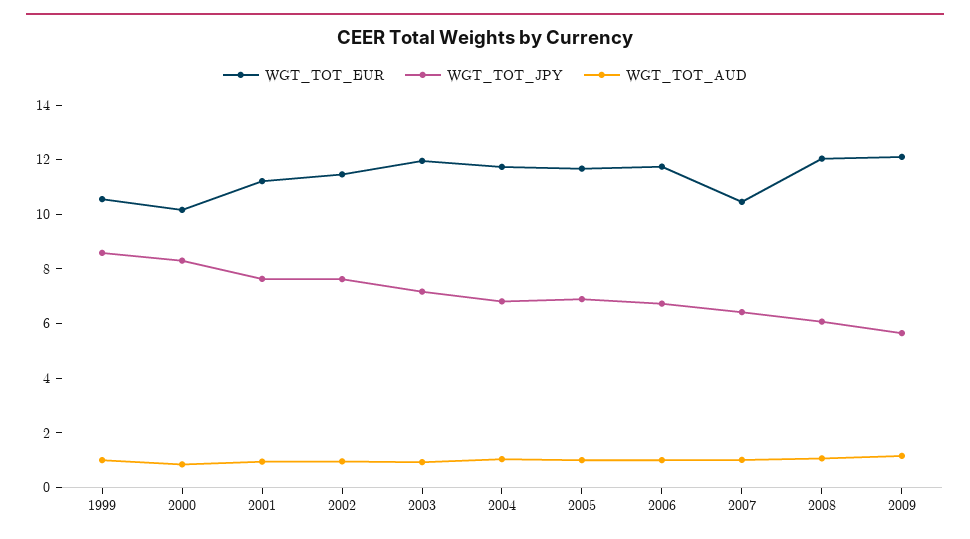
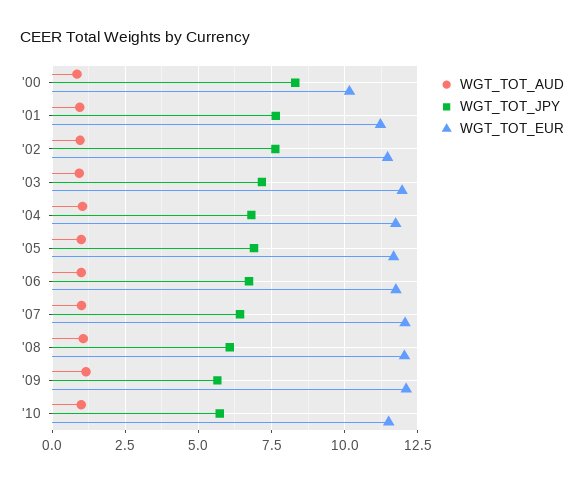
WGT_TOT_EUR, 1999: 10.5 -> none
WGT_TOT_JPY, 1999: 8.5 -> none
WGT_TOT_AUD, 1999: 1 -> none
WGT_TOT_EUR, 2007: 10.5 -> 12
WGT_TOT_AUD, '10: none -> 1
WGT_TOT_JPY, '10: none -> 5.75
WGT_TOT_EUR, '10: none -> 11.5

